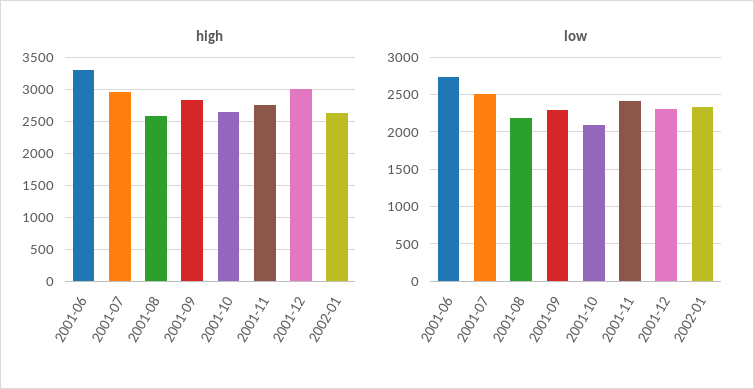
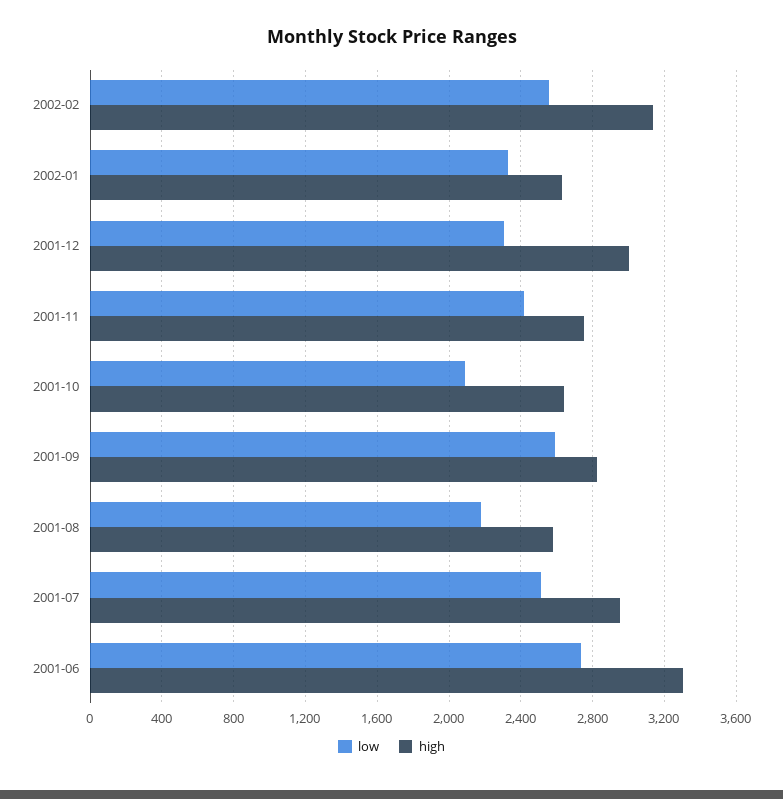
low, 2001-09: 2300 -> 2600
low, 2002-02: none -> 2550
high, 2002-02: none -> 3150

